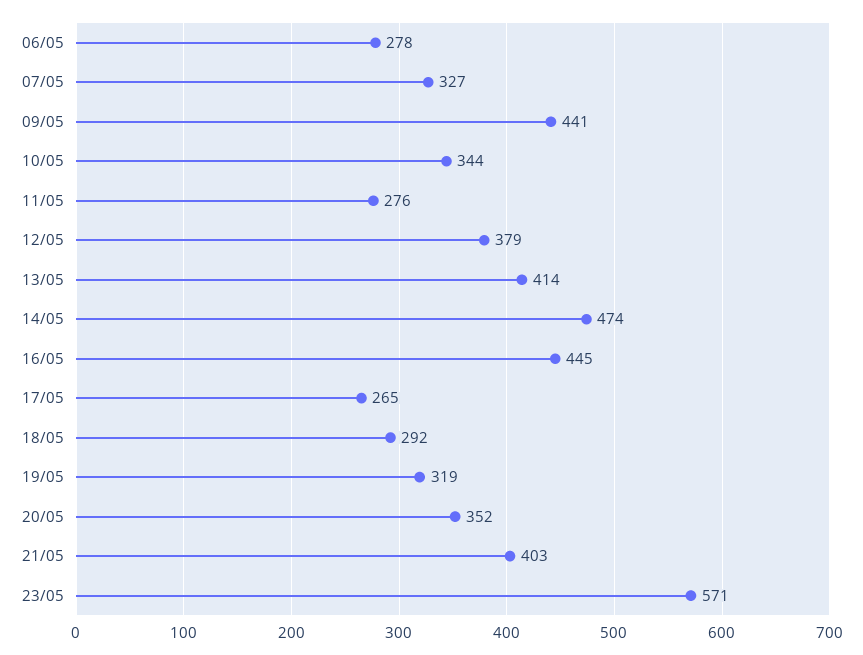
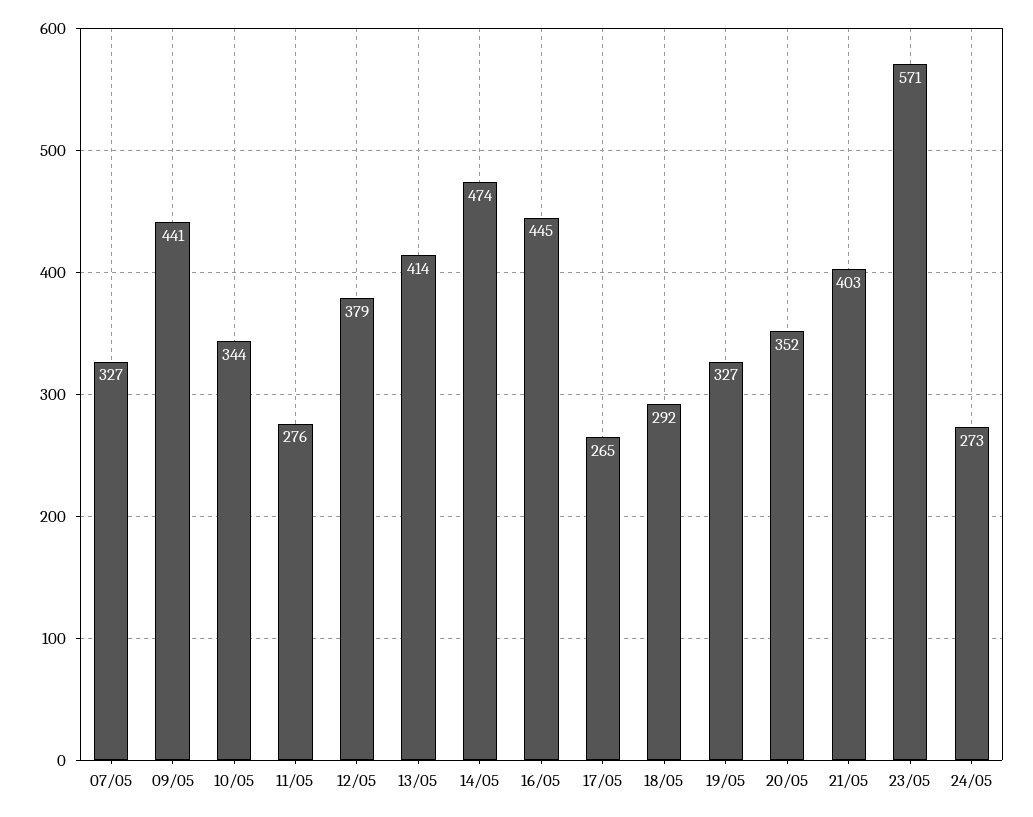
06/05: 278 -> none
19/05: 319 -> 327
24/05: none -> 273

